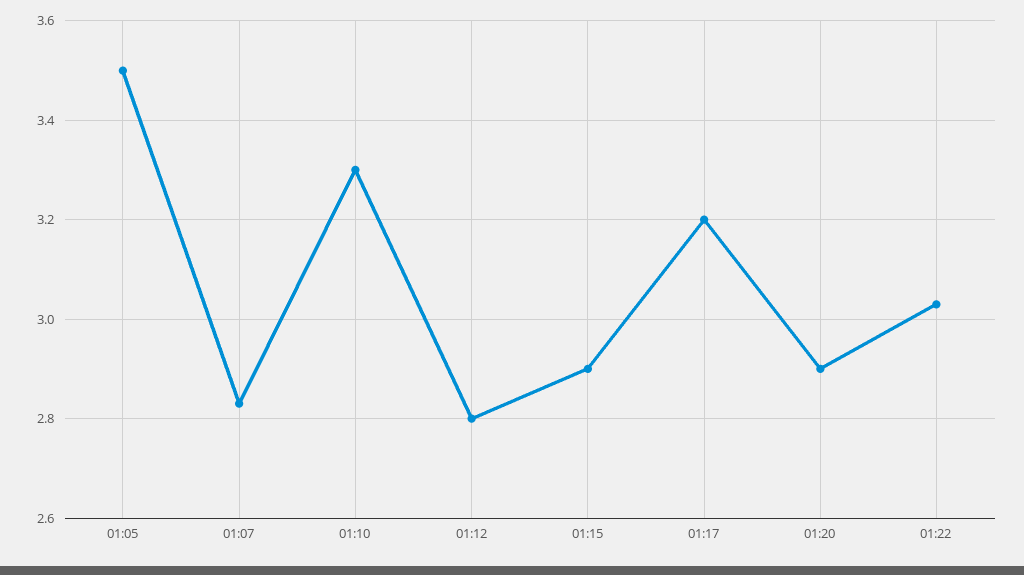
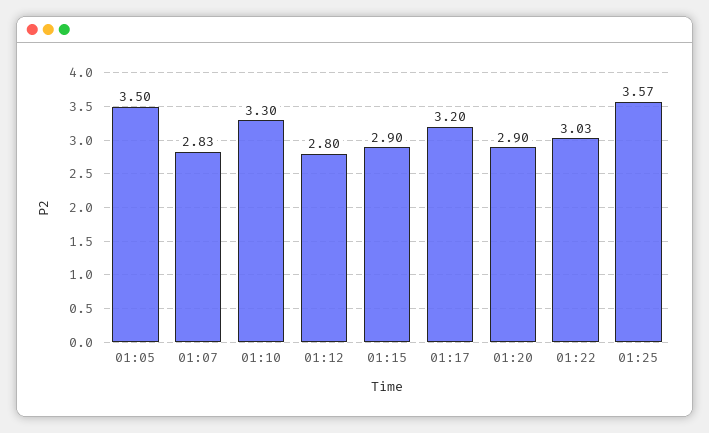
01:25: none -> 3.57

